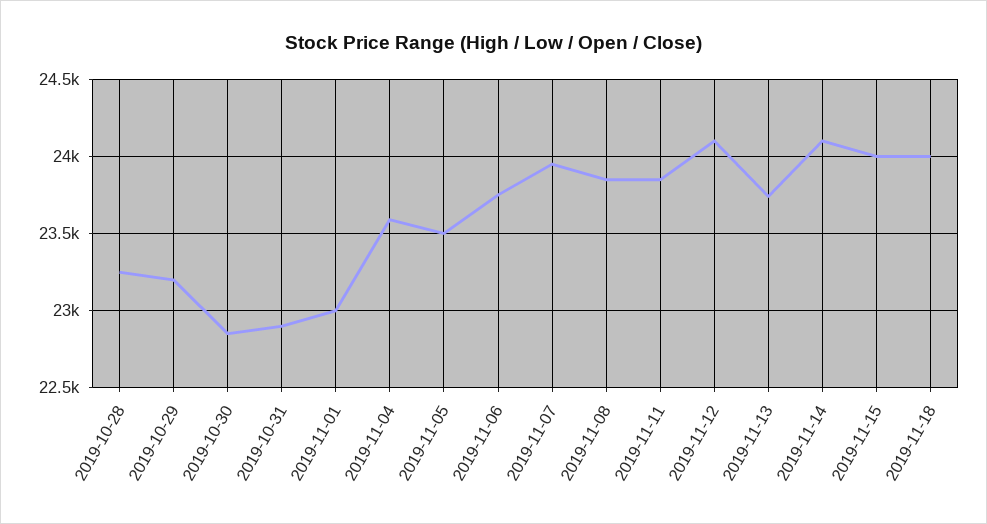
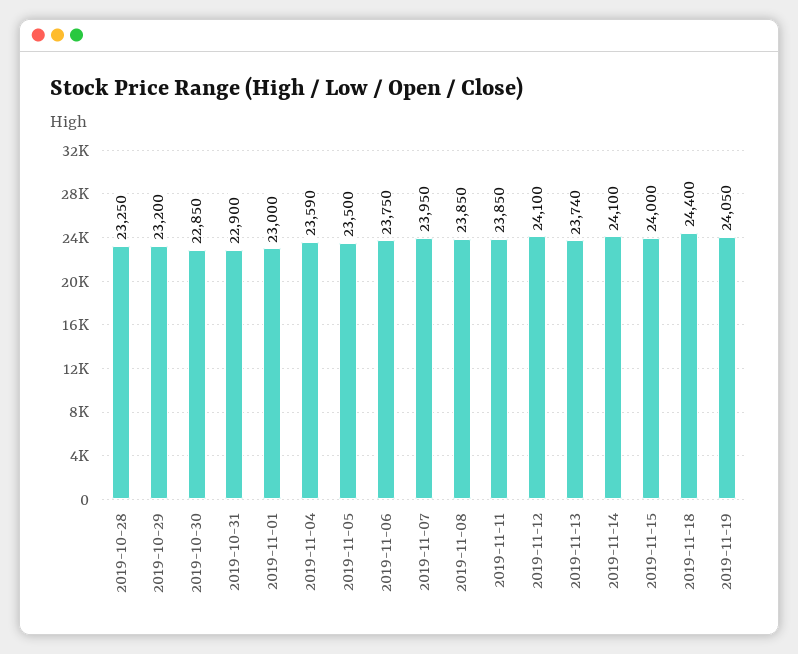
2019-11-18: 24000 -> 24400
2019-11-19: none -> 24050

